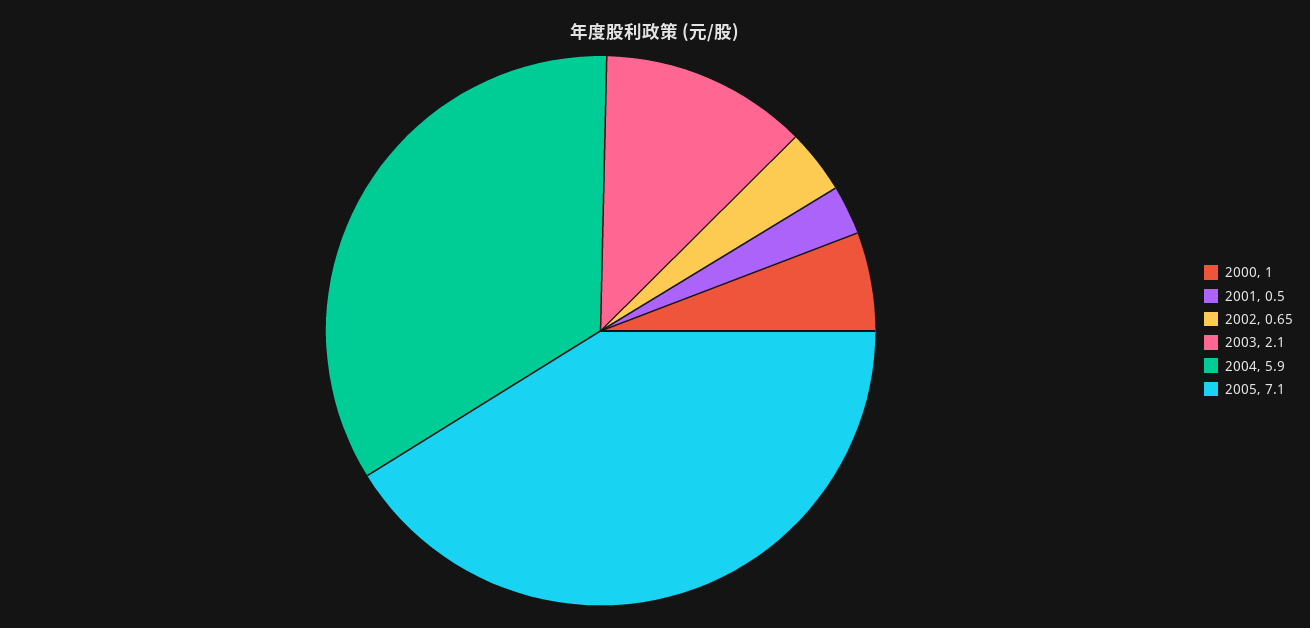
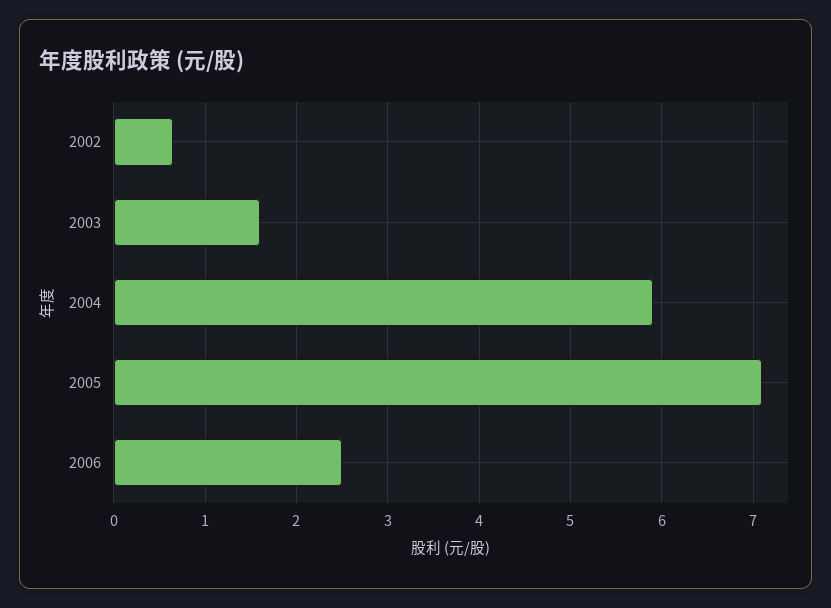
2000: 1 -> none
2001: 0.5 -> none
2003: 2.1 -> 1.6
2006: none -> 2.5

